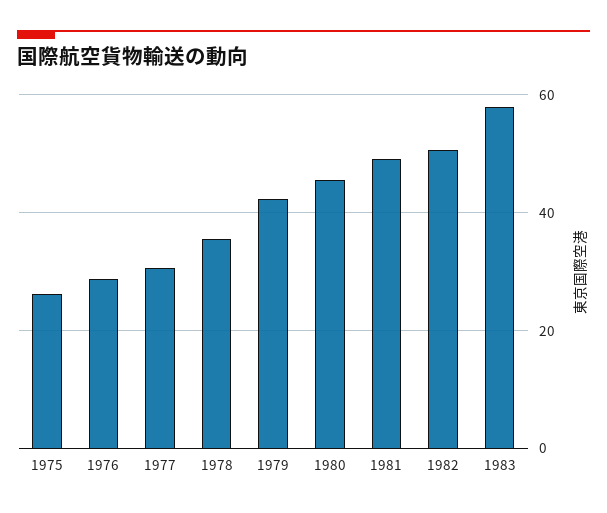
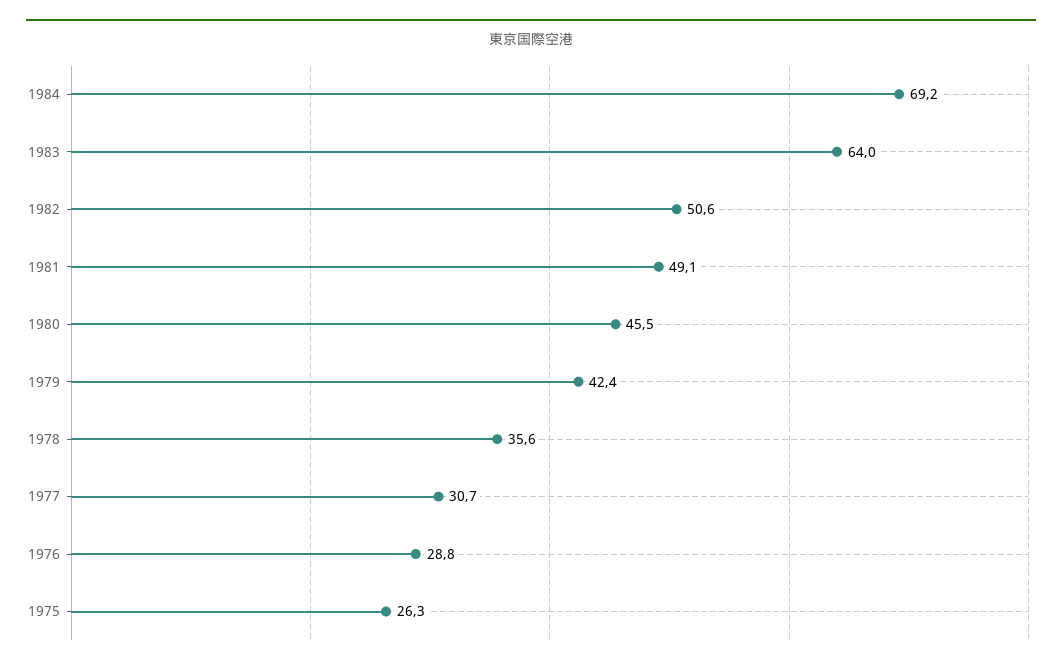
1983: 58 -> 64
1984: none -> 69.2

